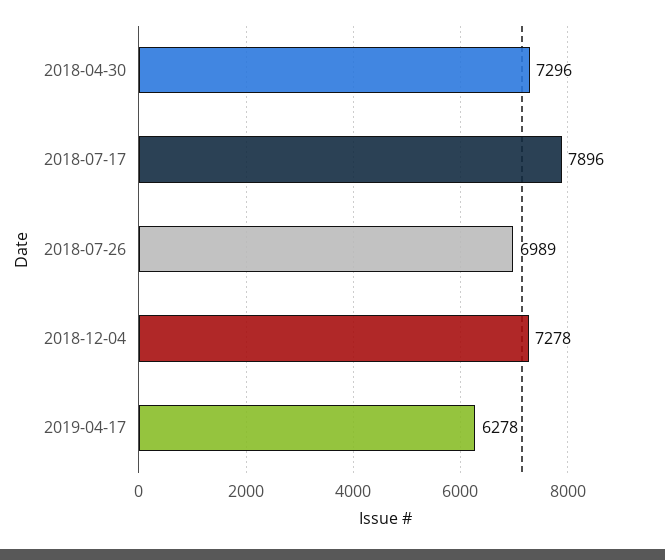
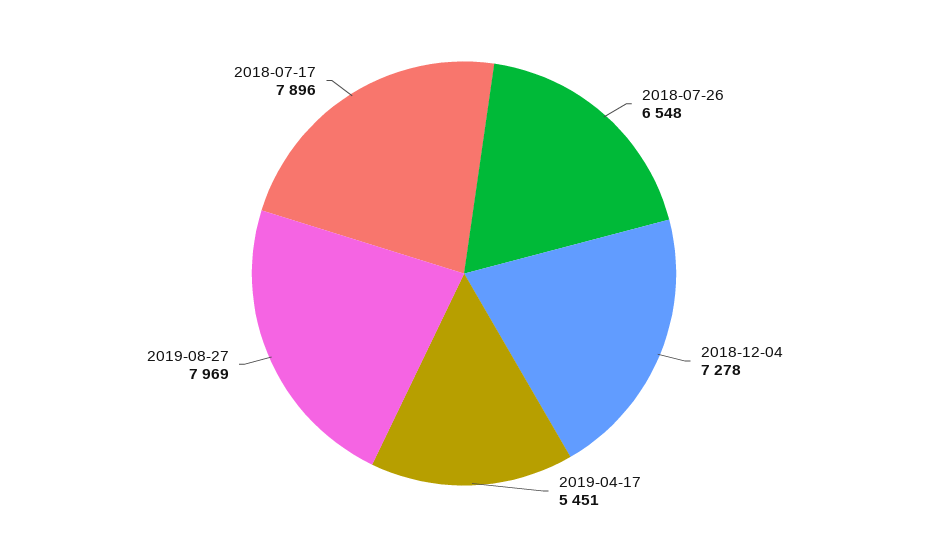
2018-04-30: 7296 -> none
2018-07-26: 6989 -> 6548
2019-04-17: 6278 -> 5451
2019-08-27: none -> 7969

